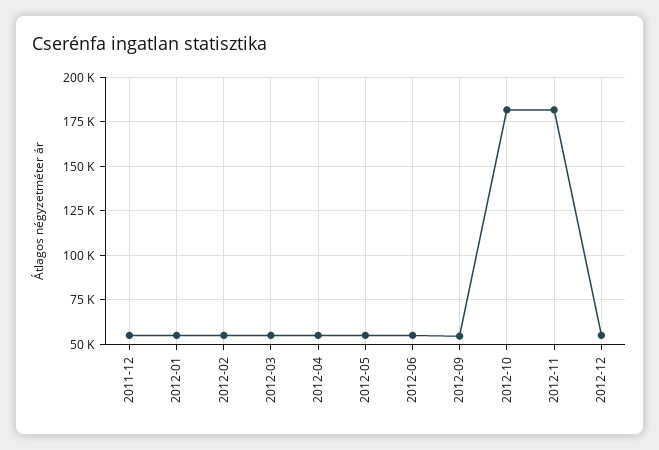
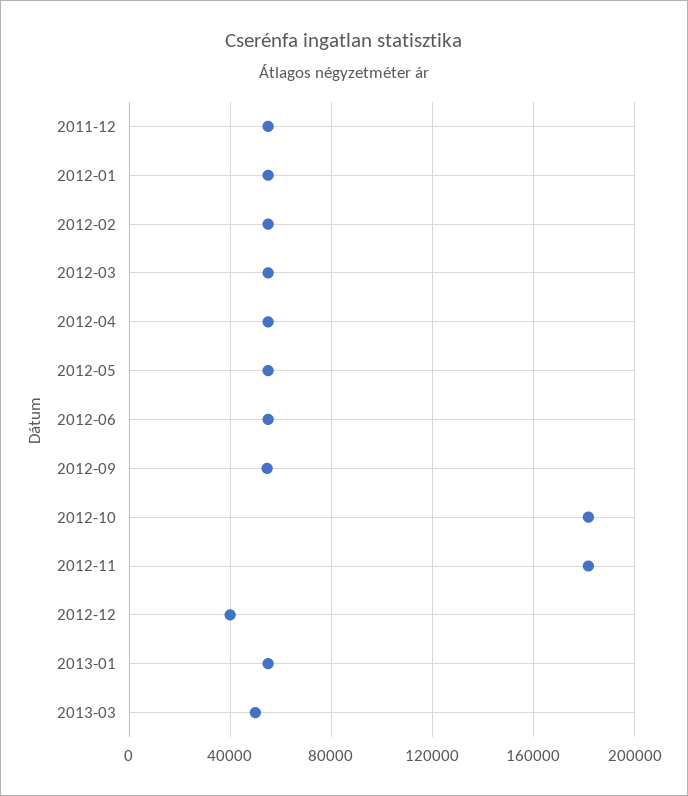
2012-12: 55000 -> 40000
2013-01: none -> 55000
2013-03: none -> 50000

